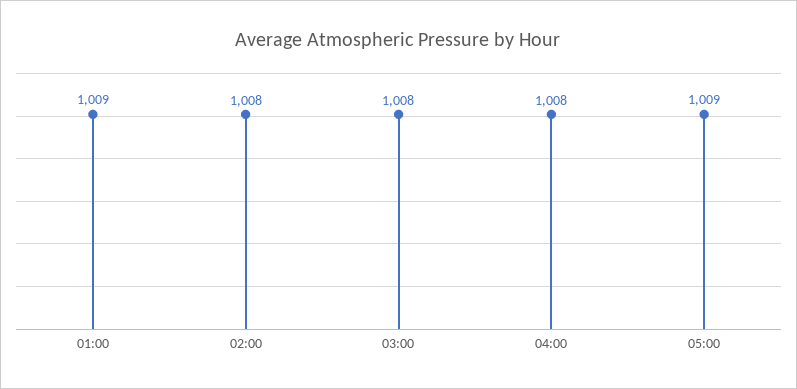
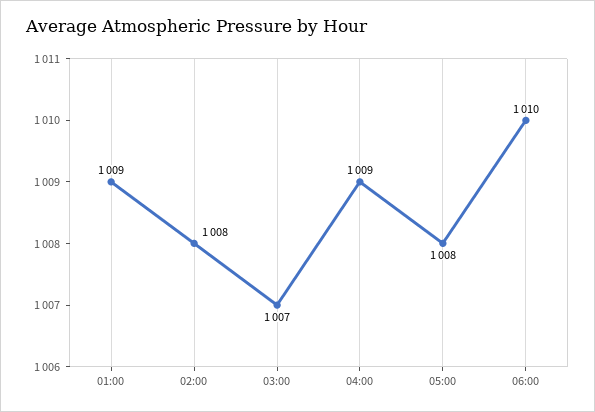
03:00: 1008 -> 1007
04:00: 1008 -> 1009
05:00: 1009 -> 1008
06:00: none -> 1010

